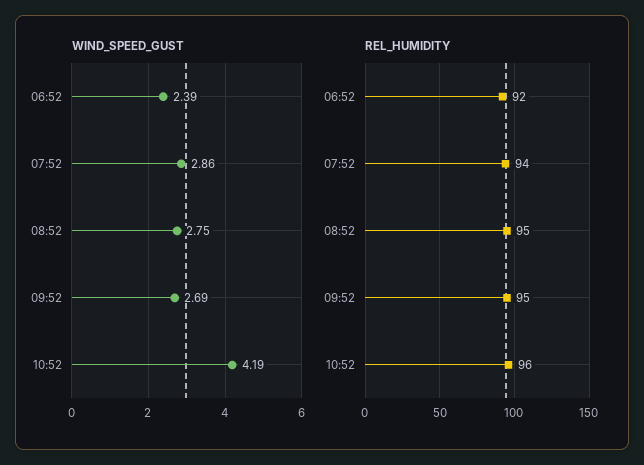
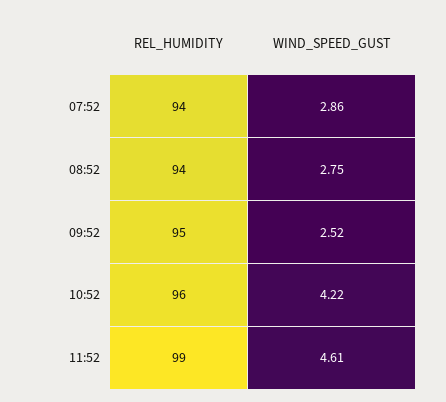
WIND_SPEED_GUST, 06:52: 2.39 -> none
WIND_SPEED_GUST, 09:52: 2.69 -> 2.52
WIND_SPEED_GUST, 10:52: 4.19 -> 4.22
REL_HUMIDITY, 06:52: 92 -> none
REL_HUMIDITY, 08:52: 95 -> 94
REL_HUMIDITY, 11:52: none -> 99
WIND_SPEED_GUST, 11:52: none -> 4.61

